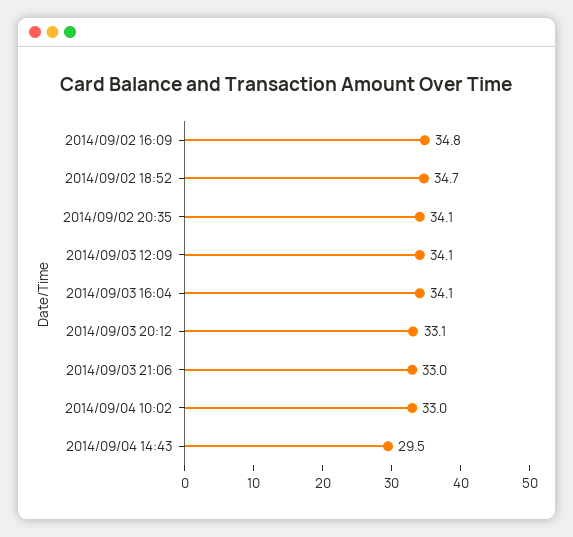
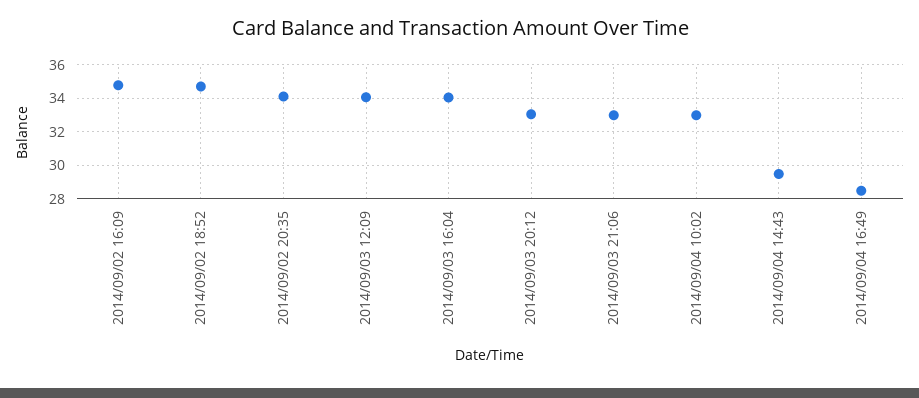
2014/09/04 16:49: none -> 28.5

